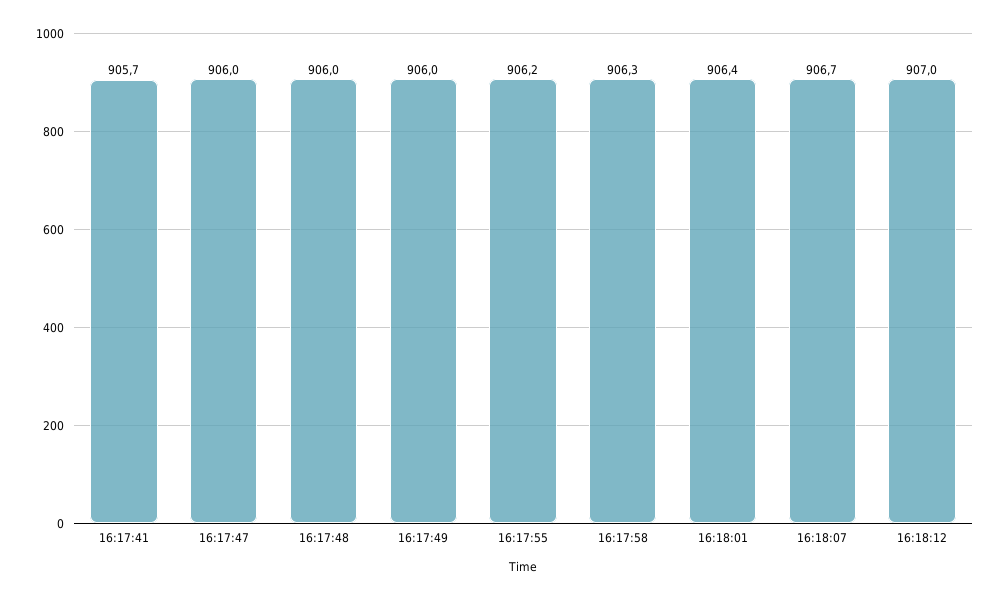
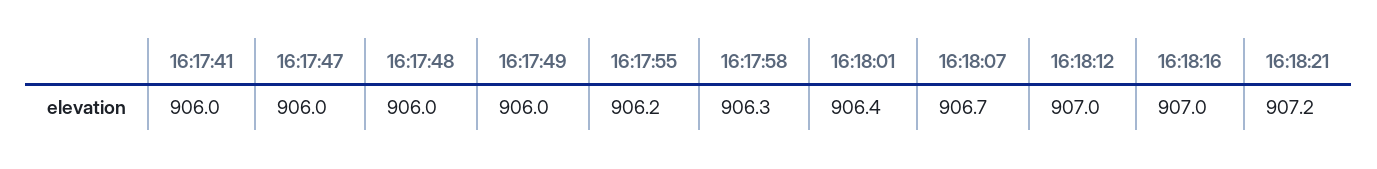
16:17:41: 905.7 -> 906
16:18:16: none -> 907
16:18:21: none -> 907.2

